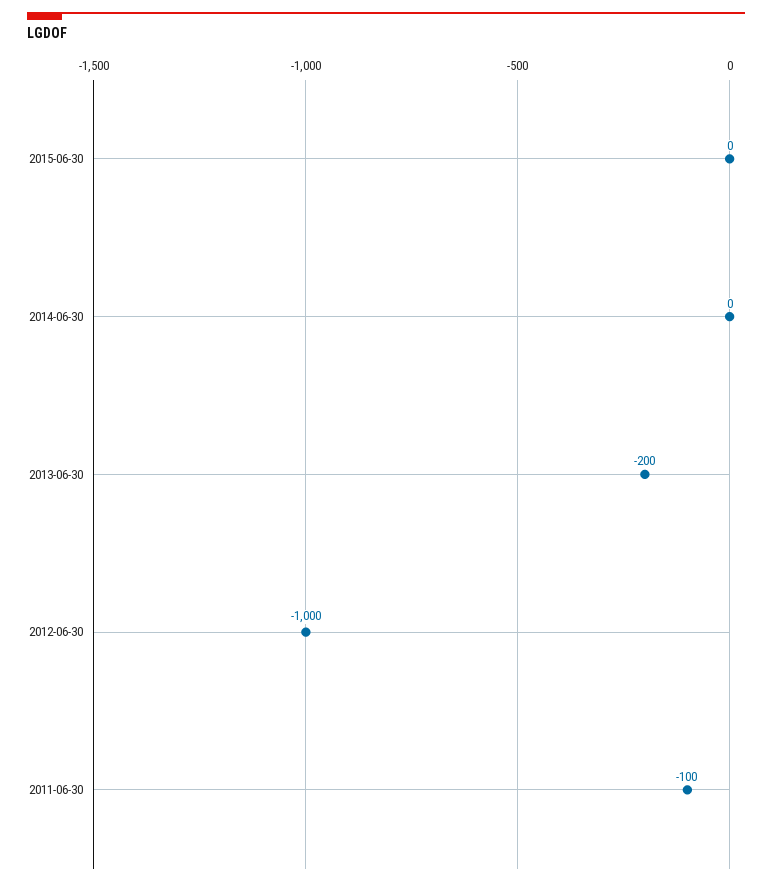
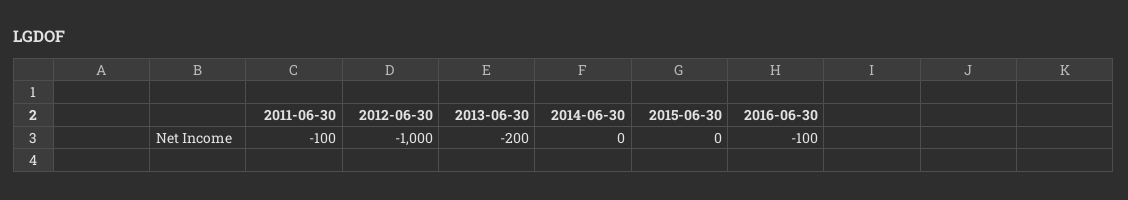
2016-06-30: none -> -100

